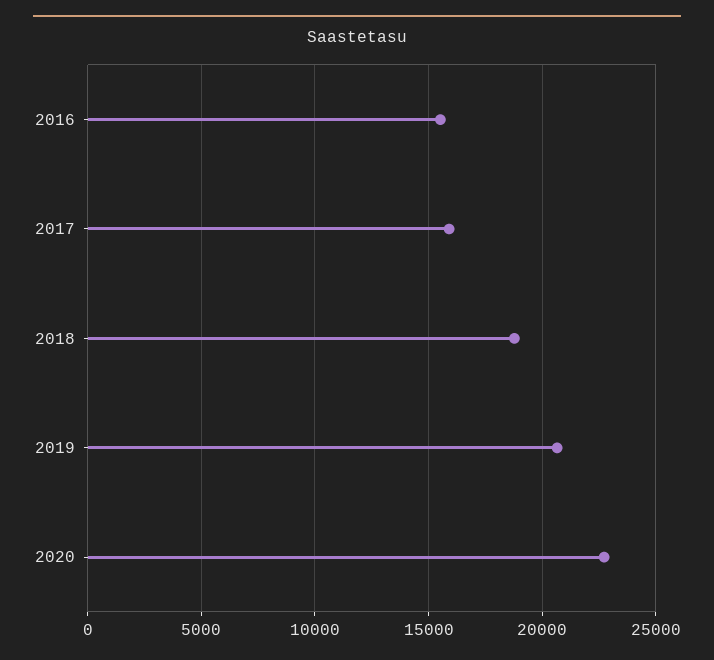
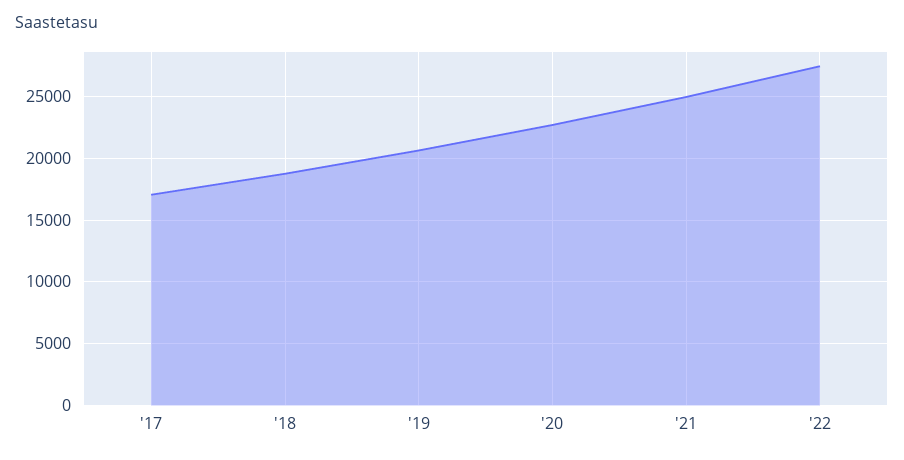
2016: 15500 -> none
2017: 16000 -> 17000
'21: none -> 25000
'22: none -> 27500

